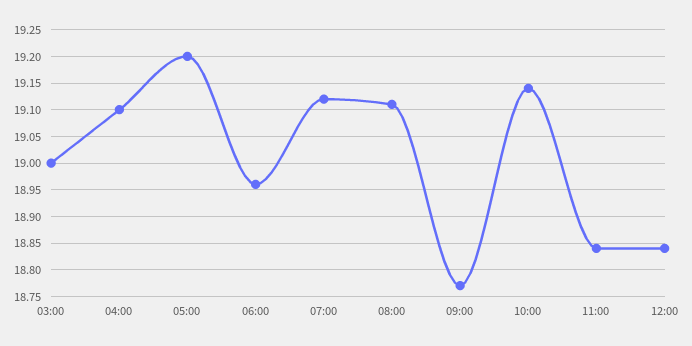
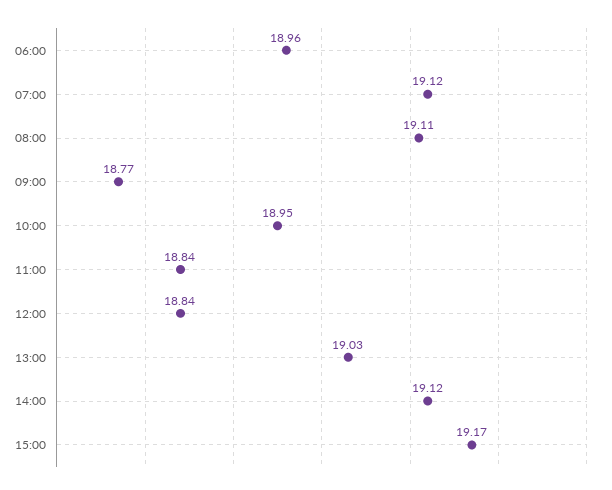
03:00: 19 -> none
04:00: 19.1 -> none
05:00: 19.2 -> none
10:00: 19.15 -> 18.95
13:00: none -> 19.03
14:00: none -> 19.12
15:00: none -> 19.17

